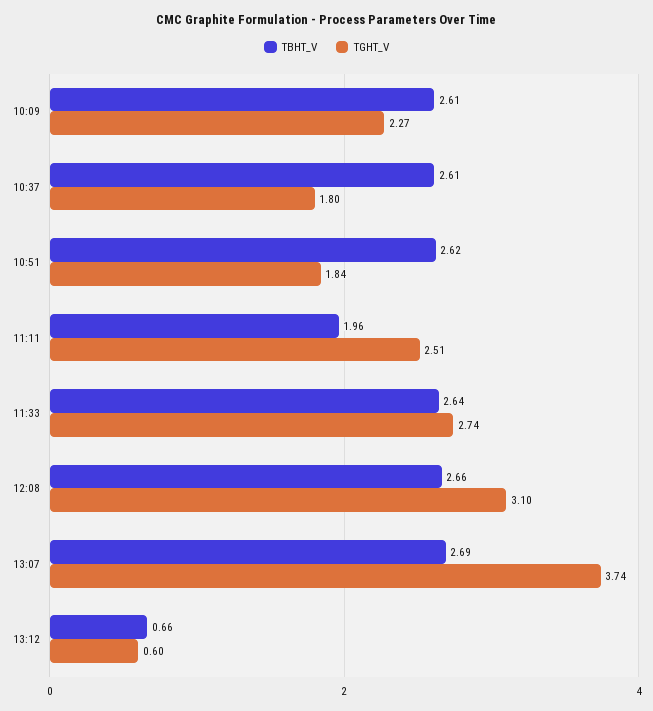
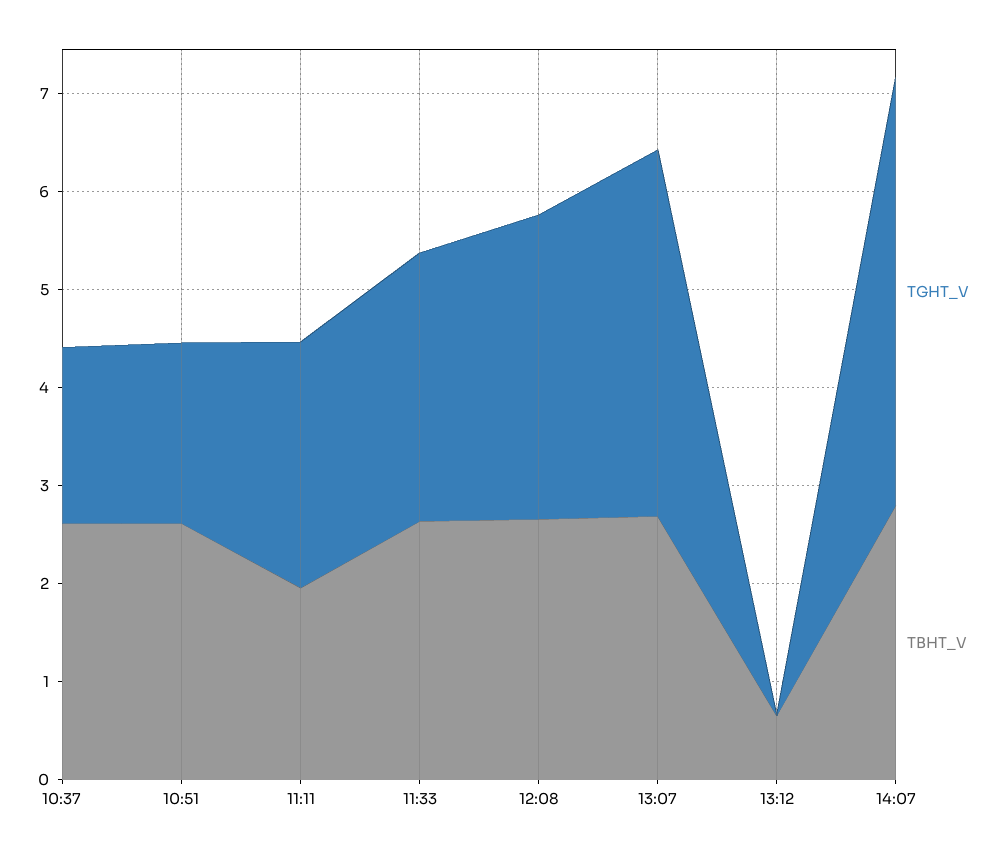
TBHT_V, 10:09: 2.61 -> none
TGHT_V, 10:09: 2.27 -> none
TGHT_V, 13:12: 0.6 -> 0
TGHT_V, 14:07: none -> 4.4
TBHT_V, 14:07: none -> 2.8

